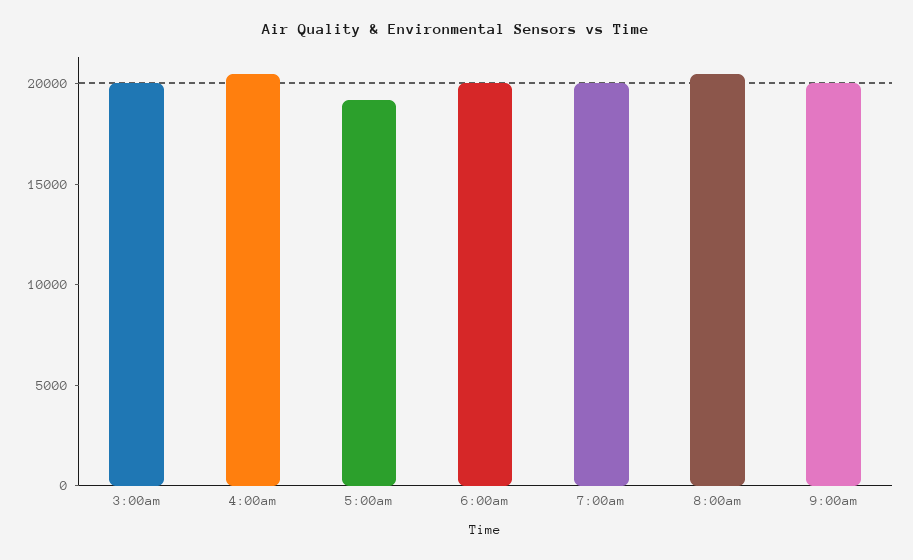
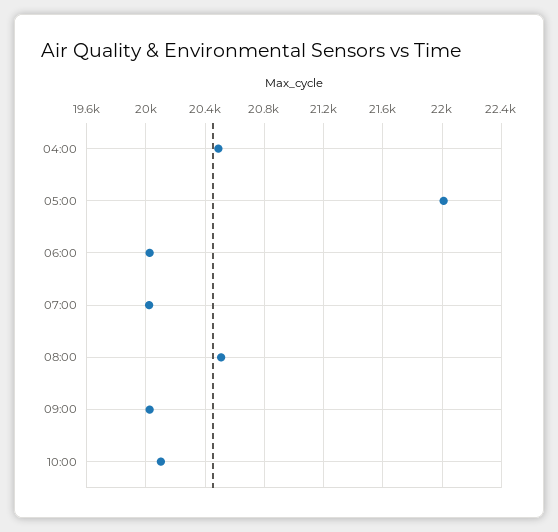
3:00am: 20000 -> none
5:00am: 19000 -> 22000
10:00: none -> 20100

